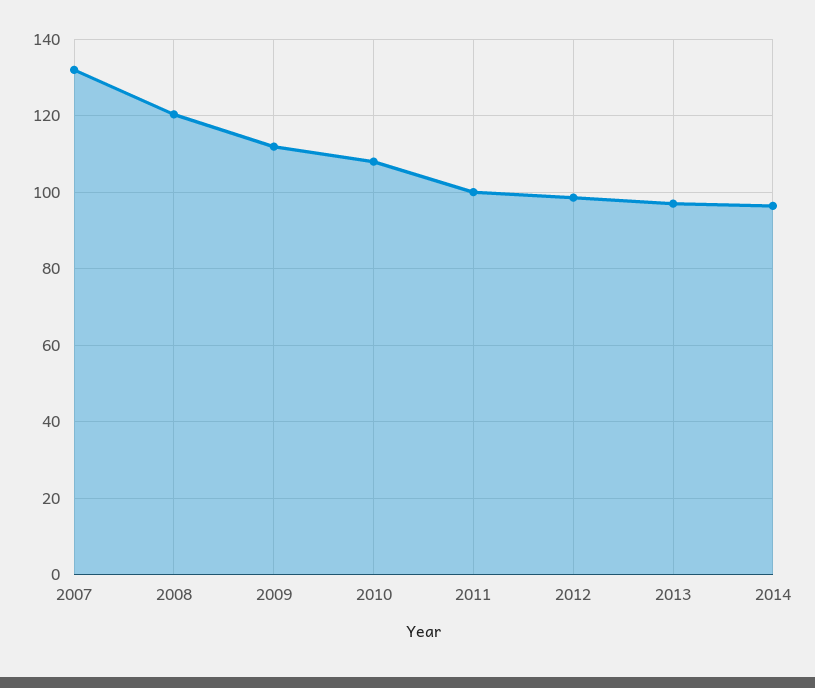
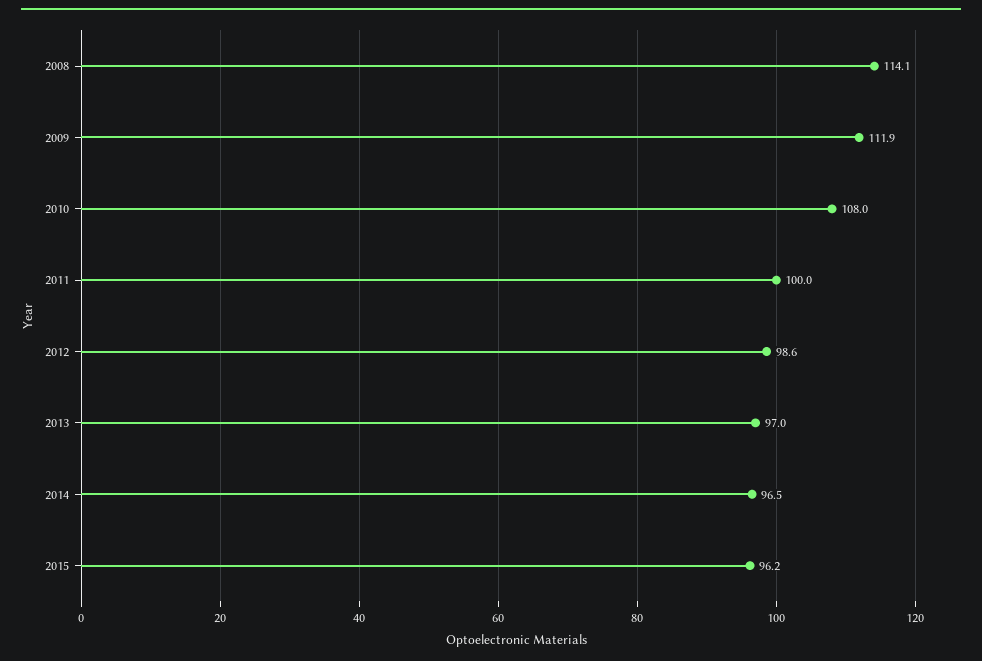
2007: 132 -> none
2008: 120 -> 114.1
2015: none -> 96.2

